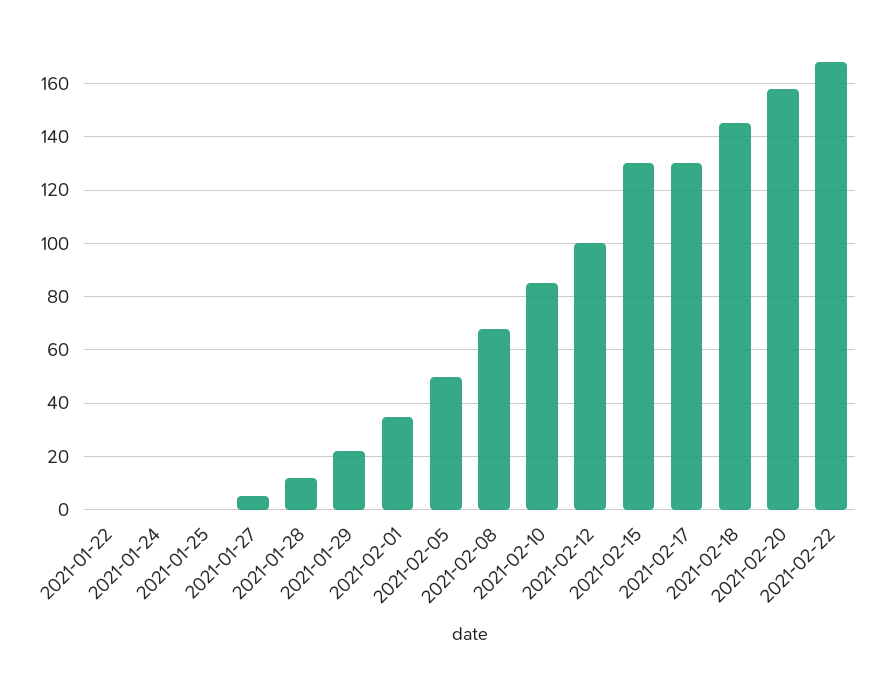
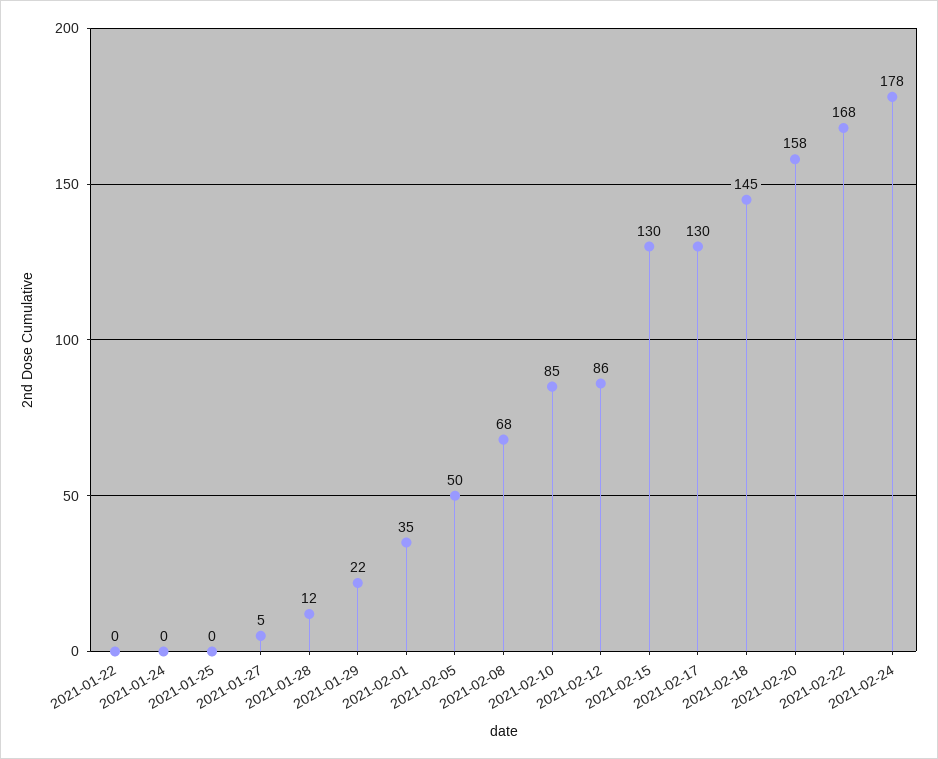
2021-02-12: 100 -> 86
2021-02-24: none -> 178

